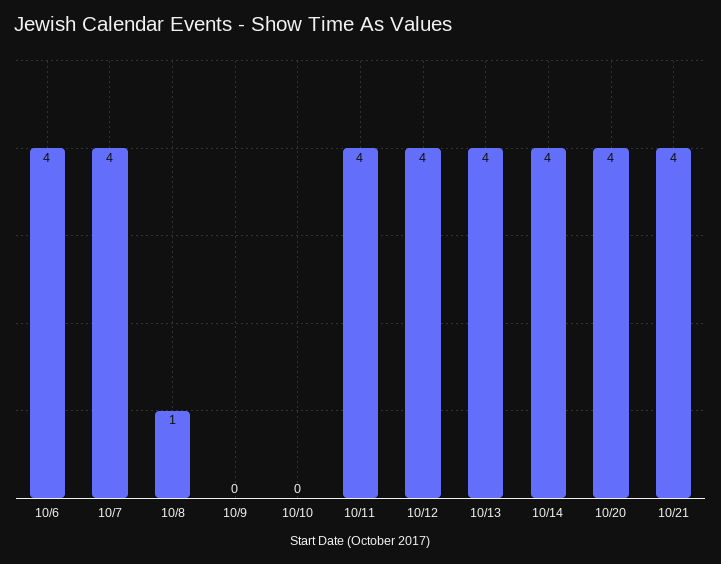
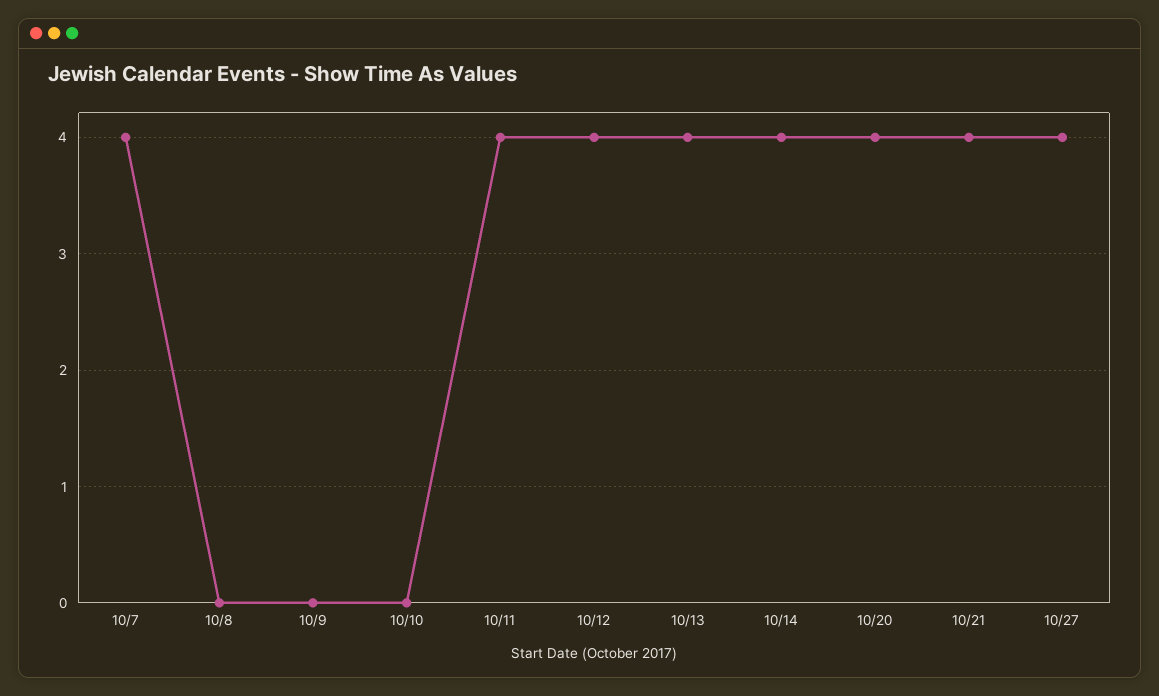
10/6: 4 -> none
10/8: 1 -> 0
10/27: none -> 4

